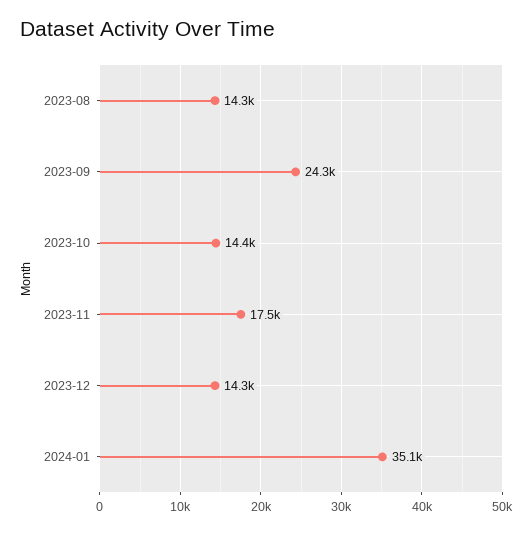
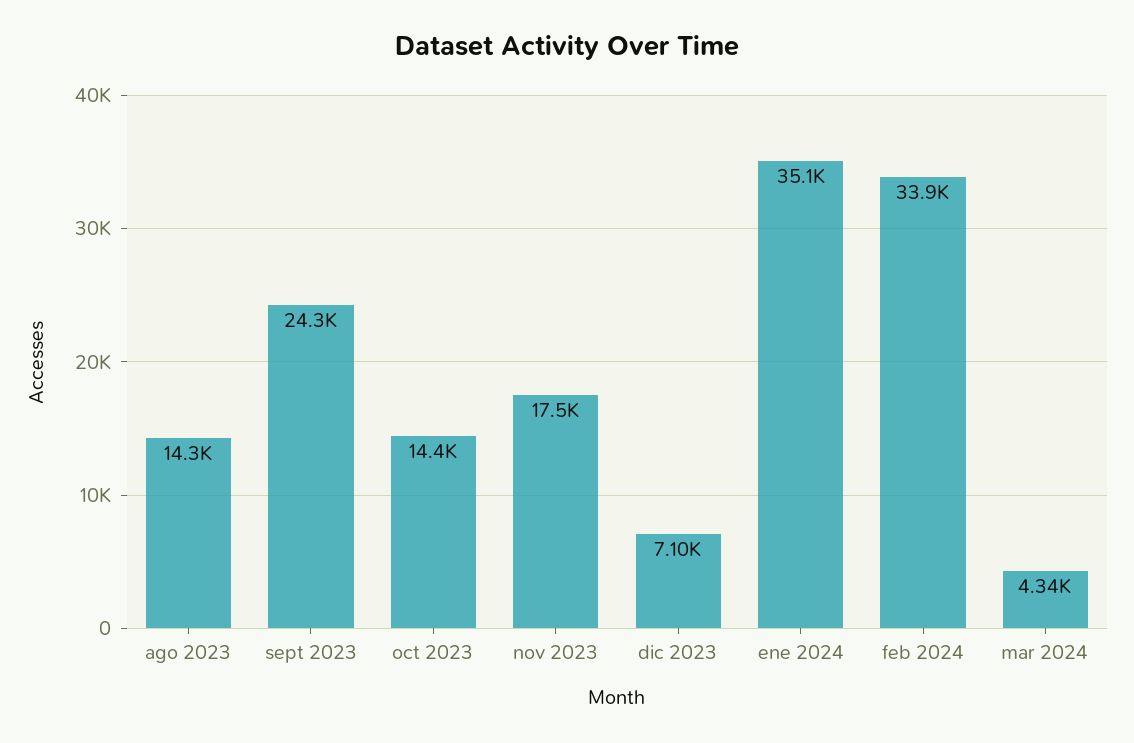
2023-12: 14300 -> 7100
feb 2024: none -> 33900
mar 2024: none -> 4340

